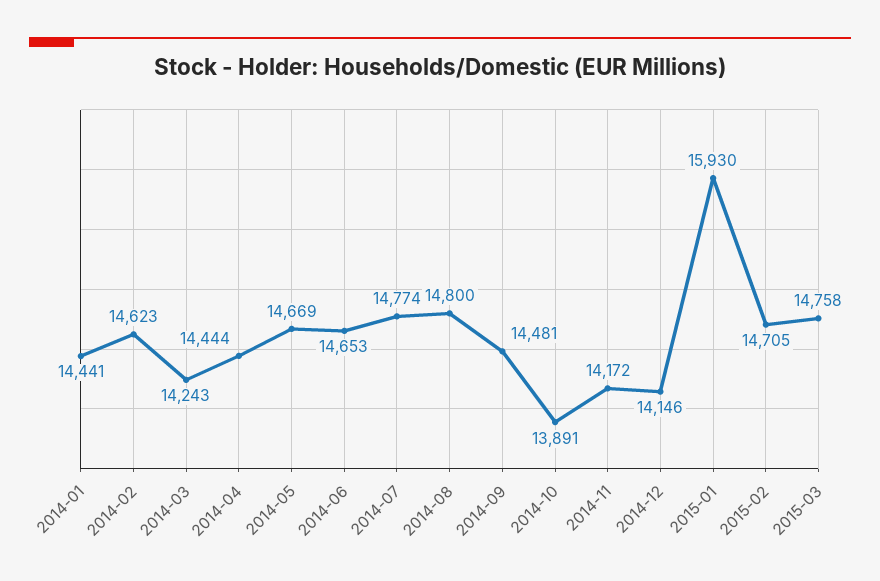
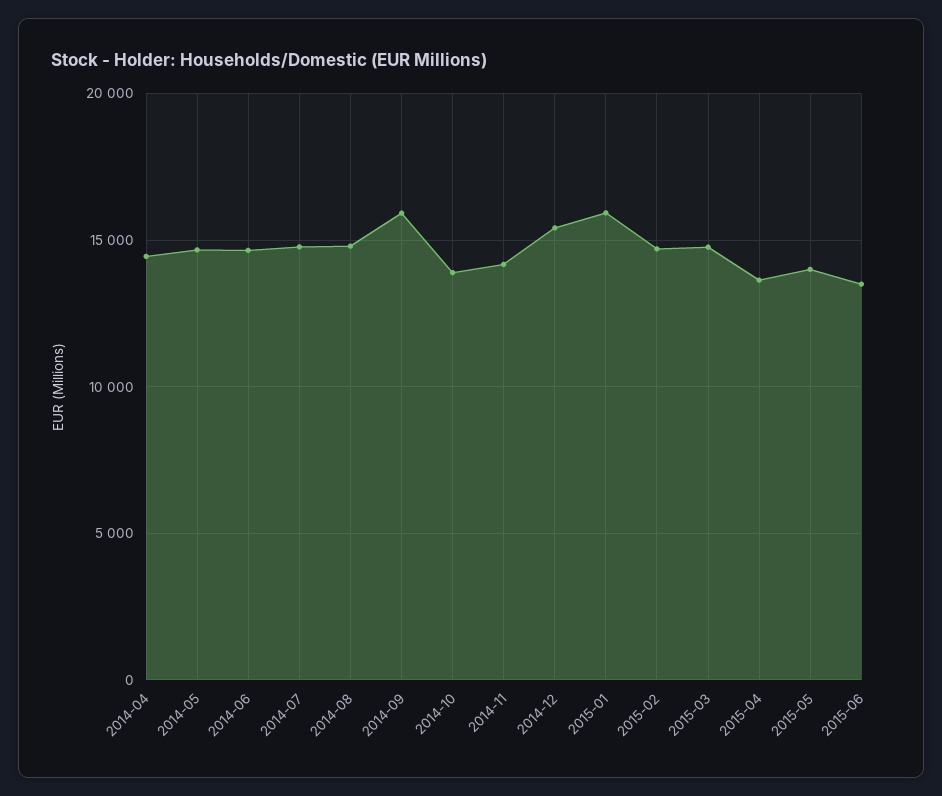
2014-01: 14441 -> none
2014-02: 14623 -> none
2014-03: 14243 -> none
2014-09: 14481 -> 16000
2014-12: 14146 -> 15500
2015-04: none -> 13500
2015-05: none -> 14000
2015-06: none -> 13500

